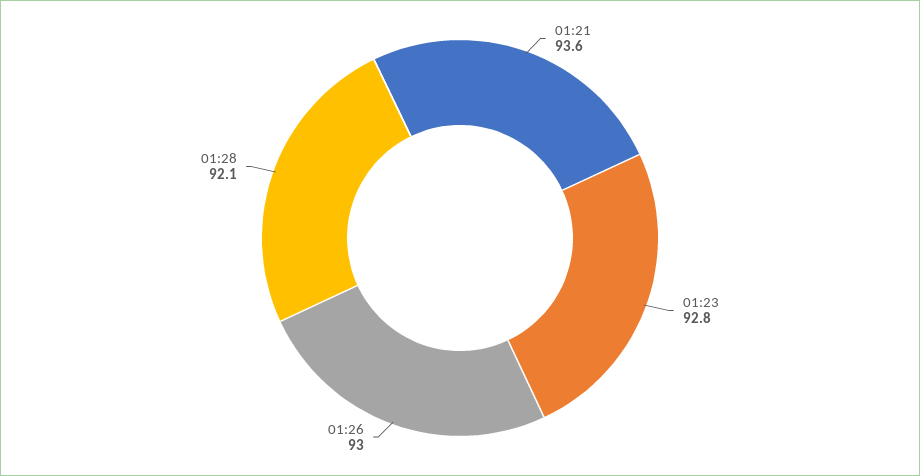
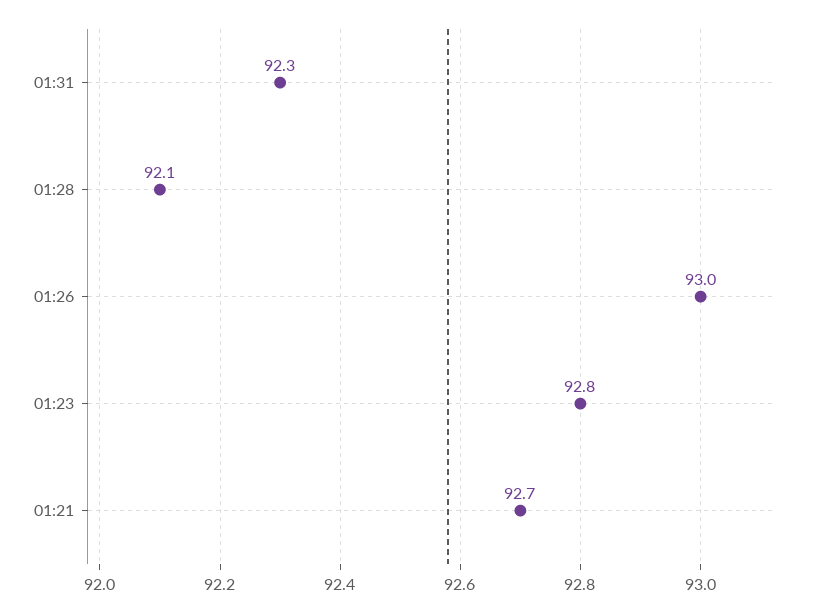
01:21: 93.6 -> 92.7
01:31: none -> 92.3

